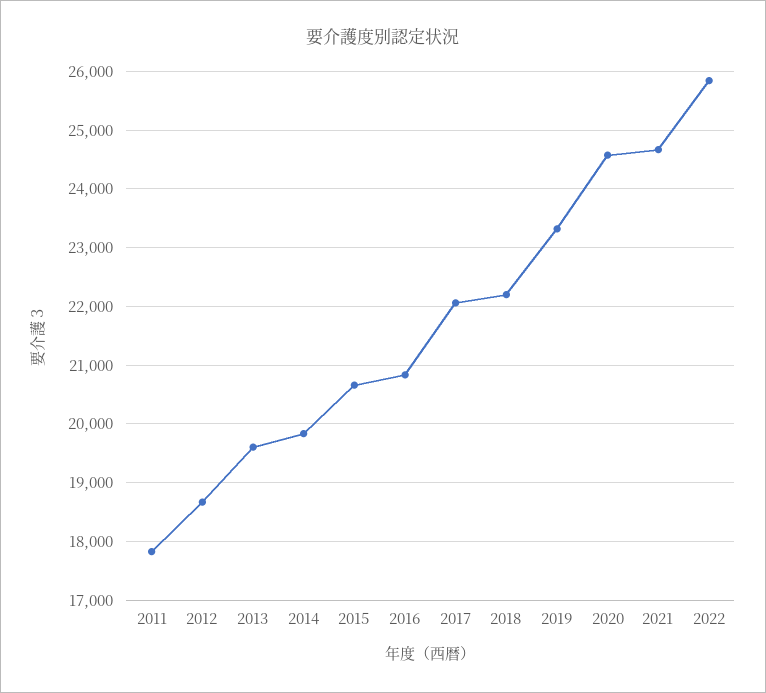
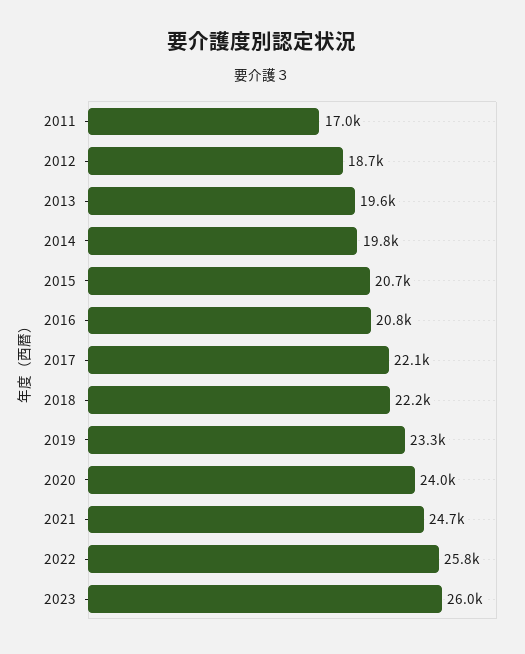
2011: 17800 -> 17000
2020: 24600 -> 24000
2023: none -> 26000

